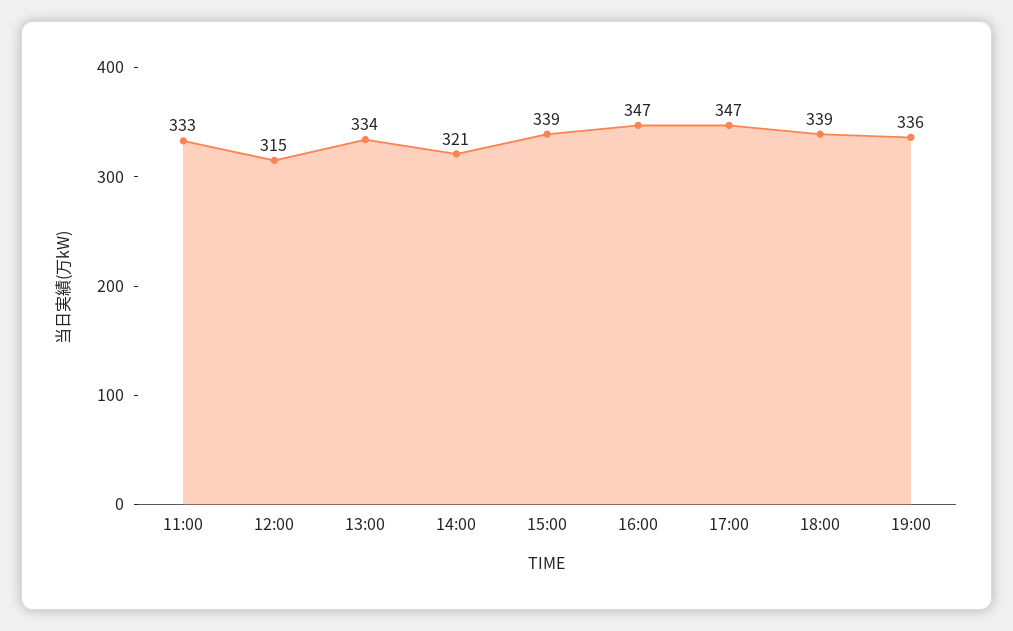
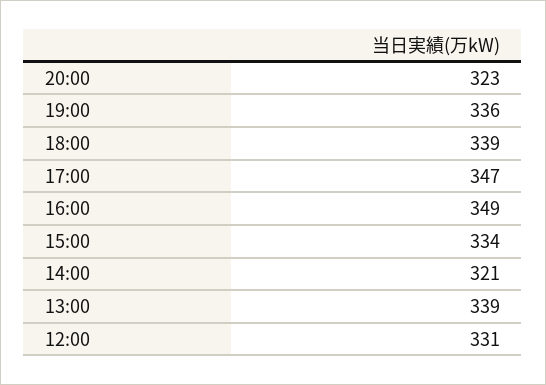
11:00: 333 -> none
12:00: 315 -> 331
13:00: 334 -> 339
15:00: 339 -> 334
16:00: 347 -> 349
20:00: none -> 323

